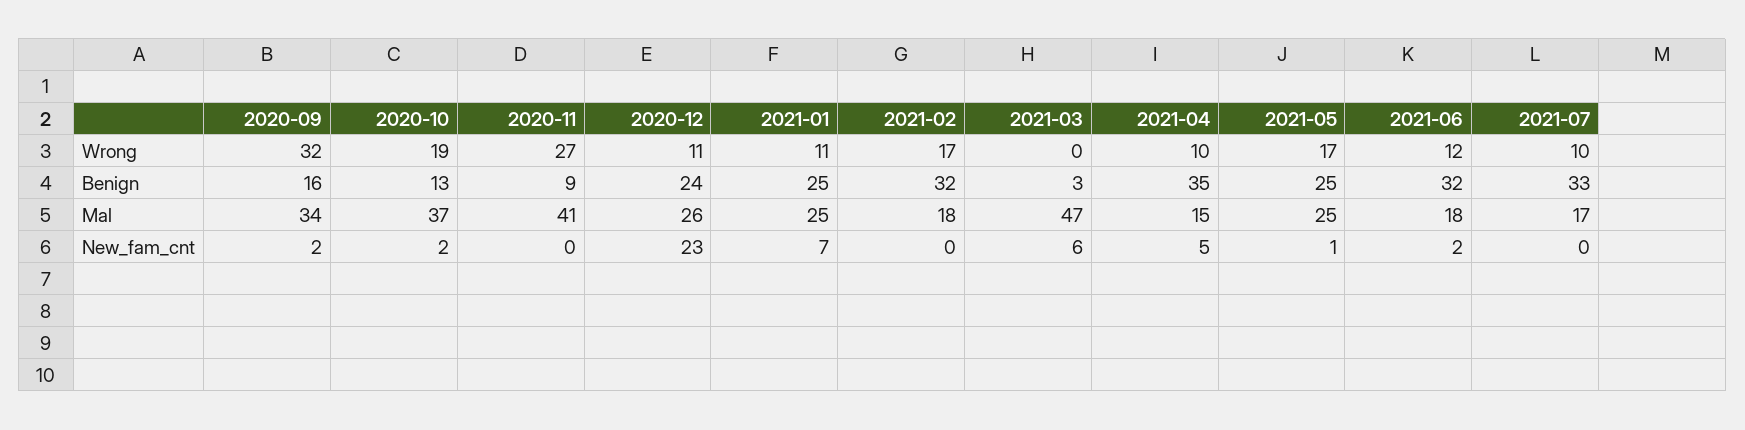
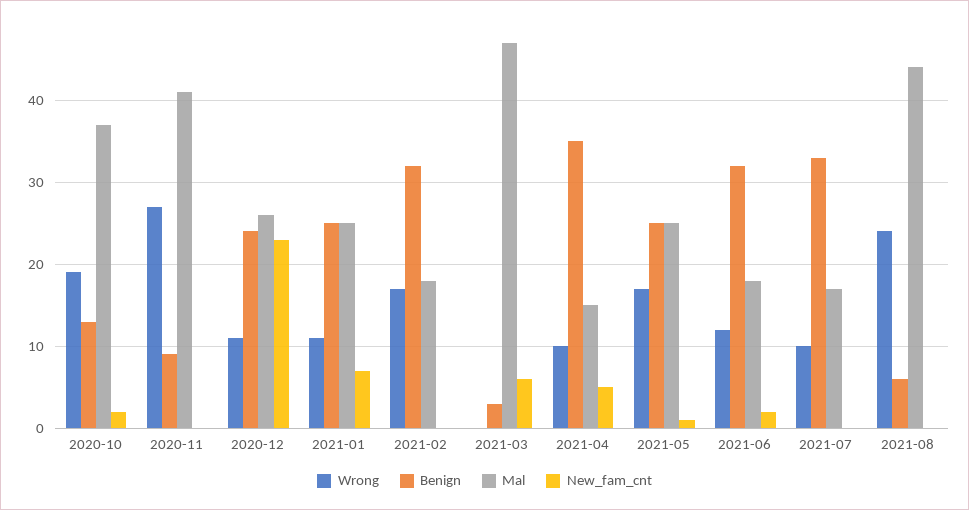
Wrong, 2020-09: 32 -> none
Benign, 2020-09: 16 -> none
Mal, 2020-09: 34 -> none
New_fam_cnt, 2020-09: 2 -> none
Wrong, 2021-08: none -> 24
Benign, 2021-08: none -> 6
Mal, 2021-08: none -> 44
New_fam_cnt, 2021-08: none -> 0

